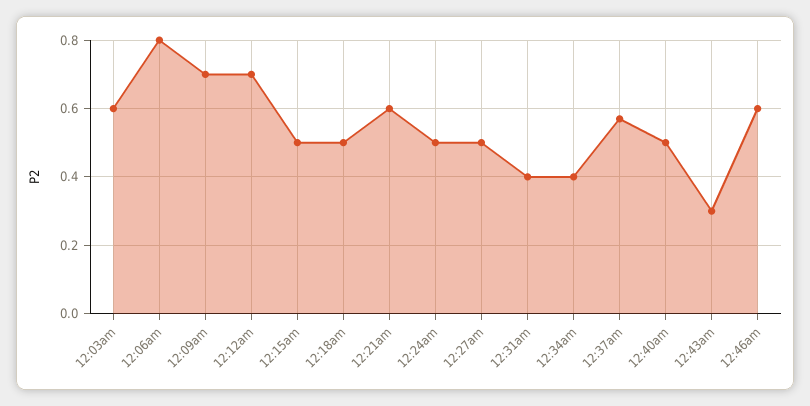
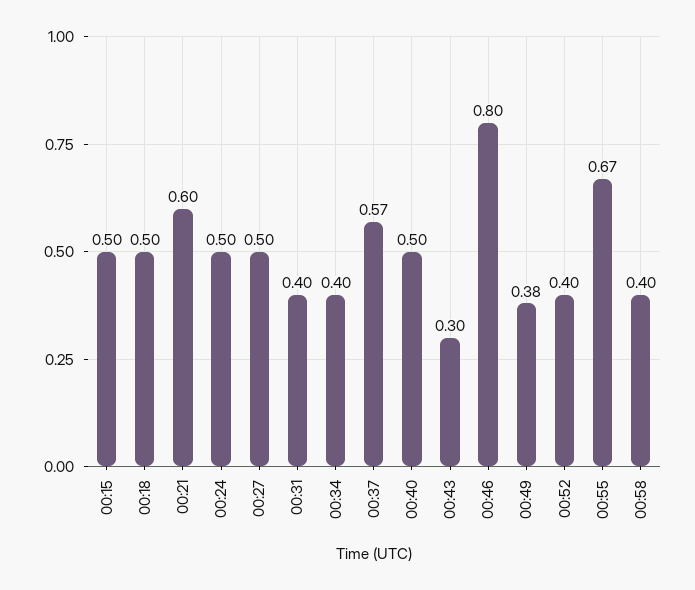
12:03am: 0.6 -> none
12:06am: 0.8 -> none
12:09am: 0.7 -> none
12:12am: 0.7 -> none
12:46am: 0.6 -> 0.8
00:49: none -> 0.38
00:52: none -> 0.4
00:55: none -> 0.67
00:58: none -> 0.4

